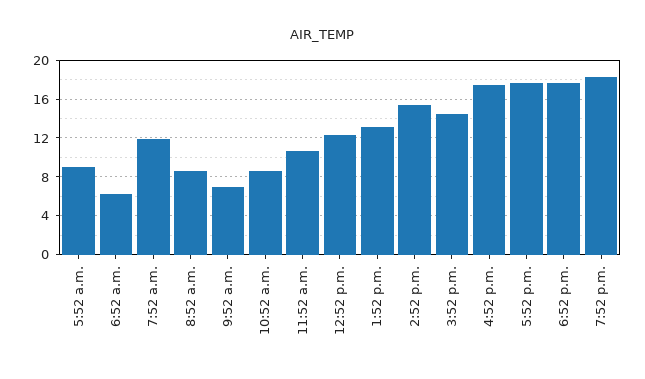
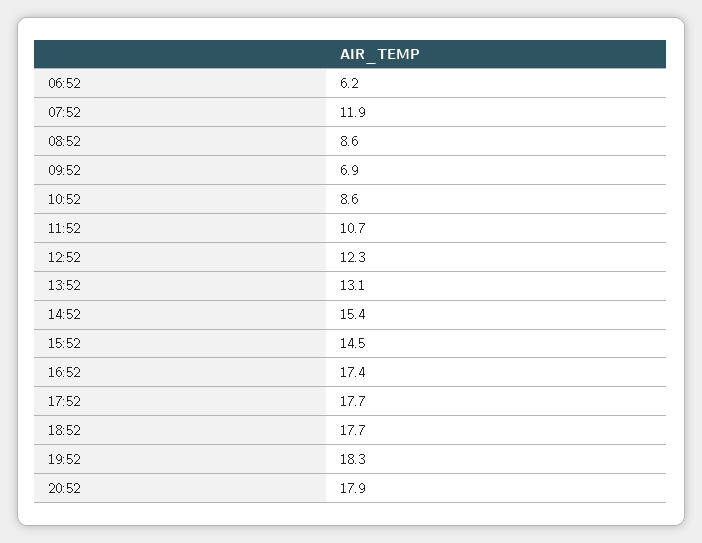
5:52 a.m.: 9 -> none
20:52: none -> 17.9

